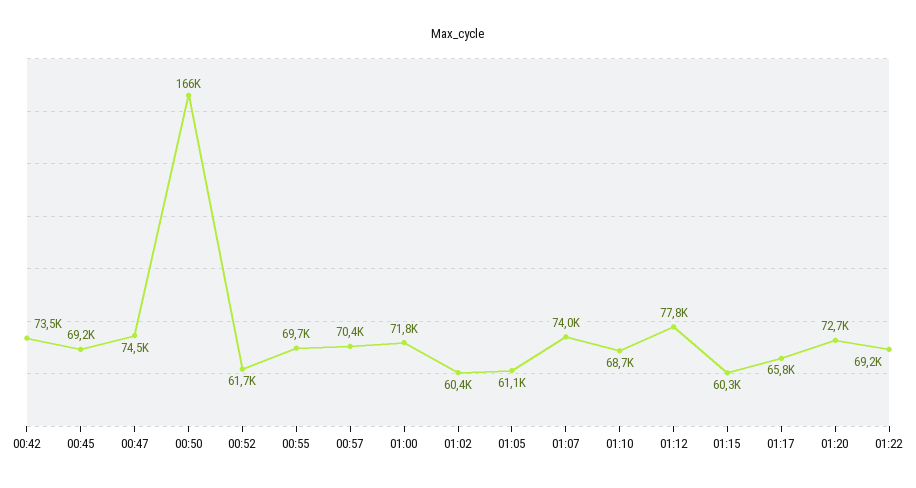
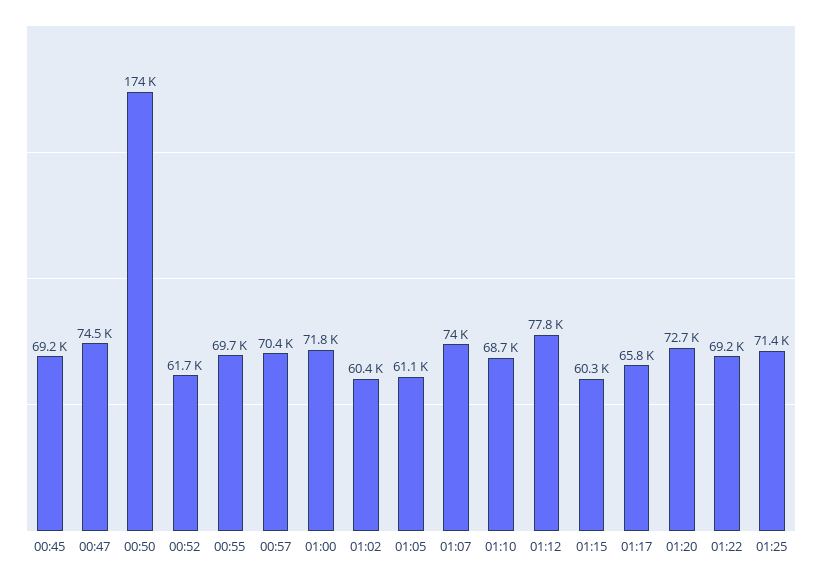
00:42: 73500 -> none
00:50: 166000 -> 174000
01:25: none -> 71400

